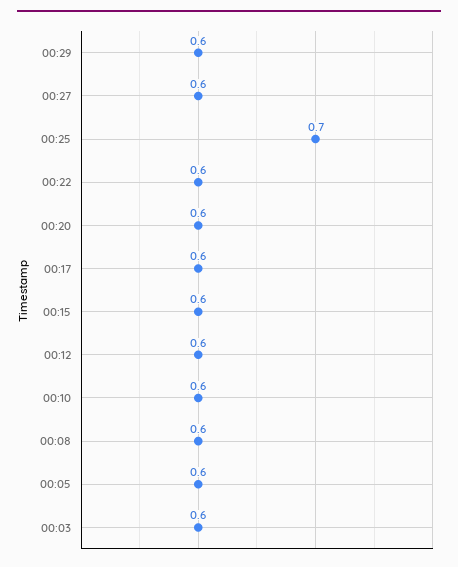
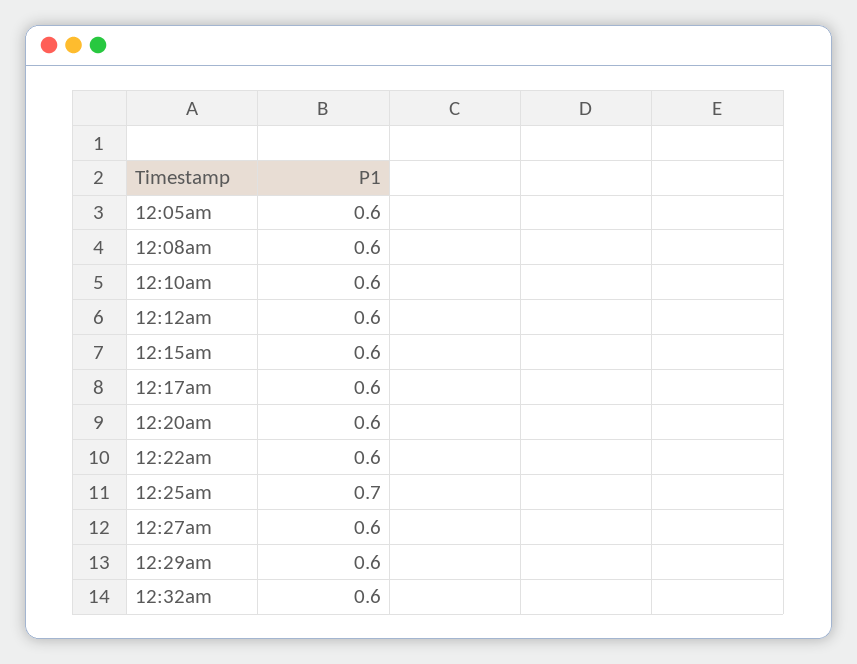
00:03: 0.6 -> none
12:32am: none -> 0.6

